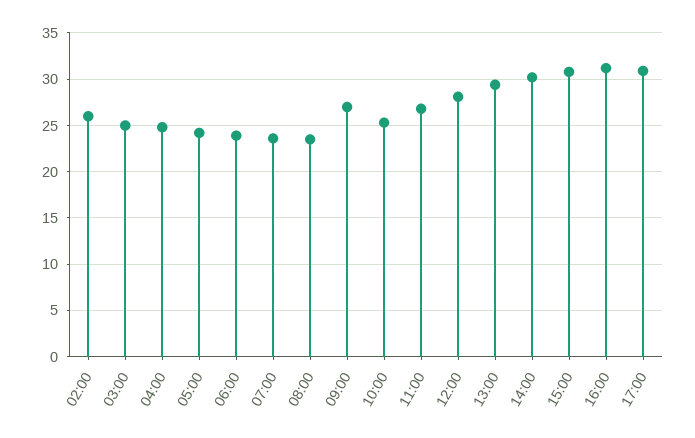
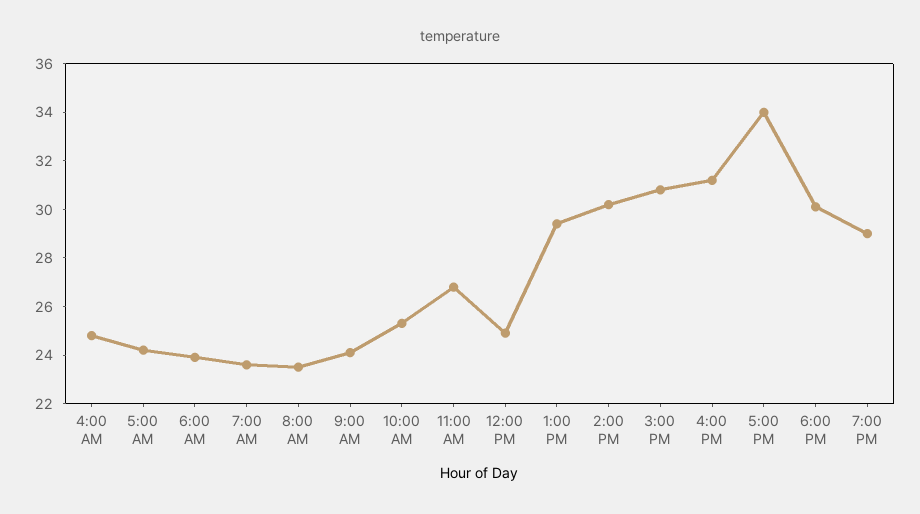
02:00: 26 -> none
03:00: 25 -> none
09:00: 27 -> 24
12:00: 28 -> 25
17:00: 31 -> 34
6:00 PM: none -> 30
7:00 PM: none -> 29

